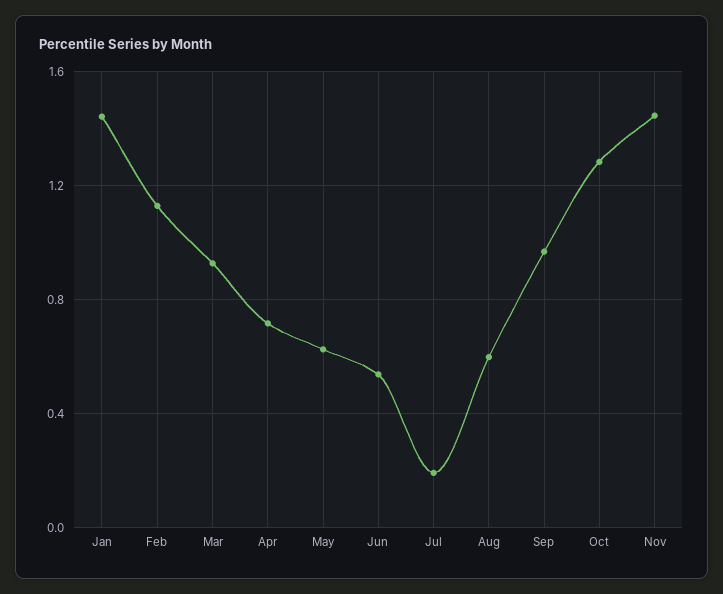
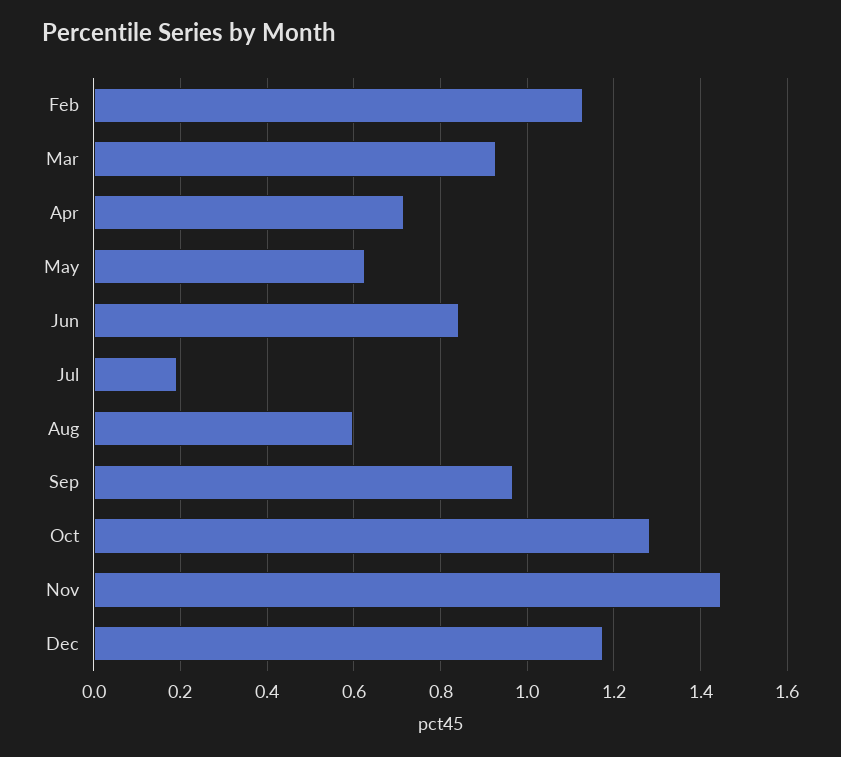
Jan: 1.45 -> none
Jun: 0.55 -> 0.84
Dec: none -> 1.18

